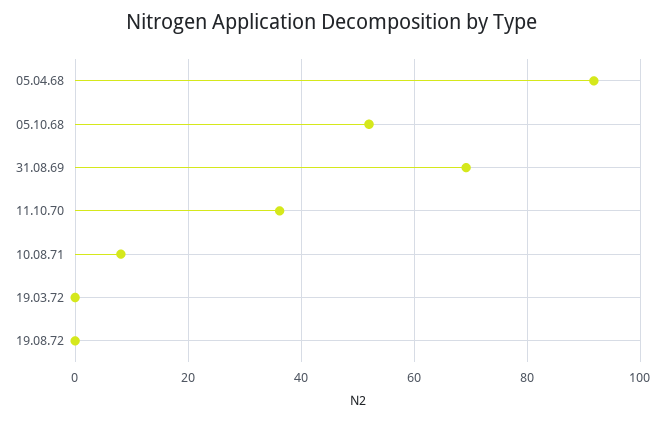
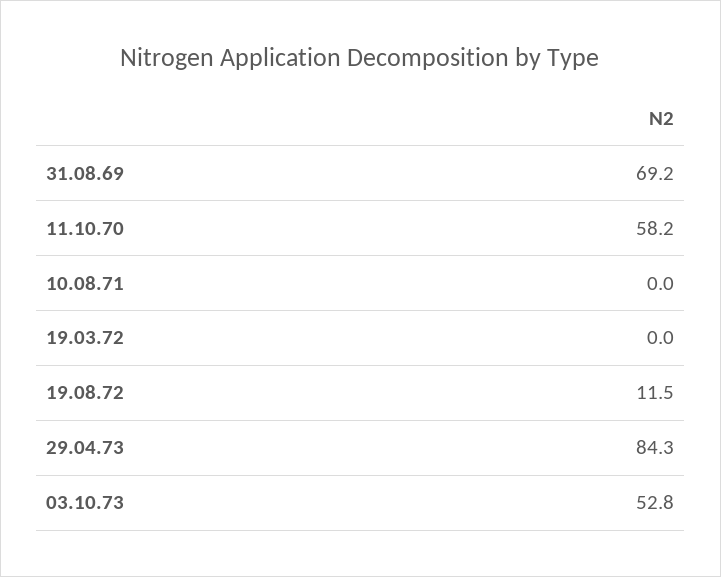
05.04.68: 92 -> none
05.10.68: 52 -> none
11.10.70: 36 -> 58.2
10.08.71: 8 -> 0
19.08.72: 0 -> 11.5
29.04.73: none -> 84.3
03.10.73: none -> 52.8

